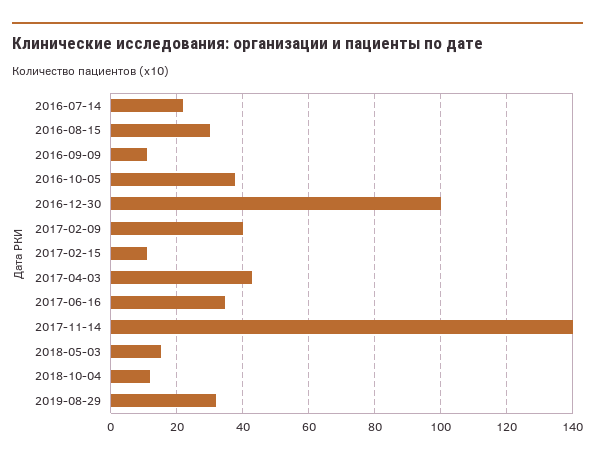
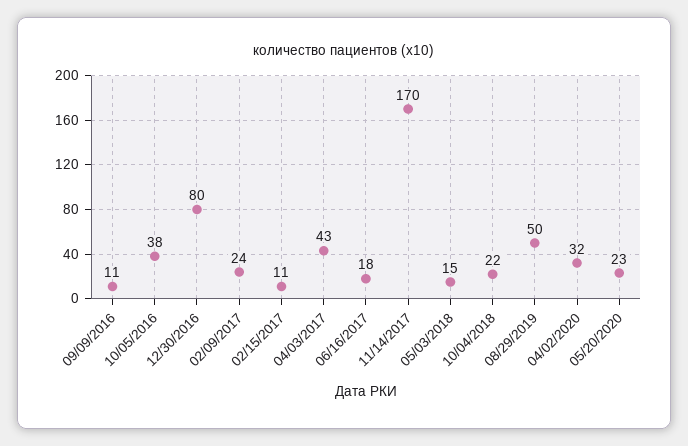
2016-07-14: 22 -> none
2016-08-15: 30 -> none
2016-12-30: 100 -> 80
2017-02-09: 40 -> 24
2017-06-16: 34 -> 18
2017-11-14: 140 -> 170
2018-10-04: 12 -> 22
2019-08-29: 32 -> 50
04/02/2020: none -> 32
05/20/2020: none -> 23

